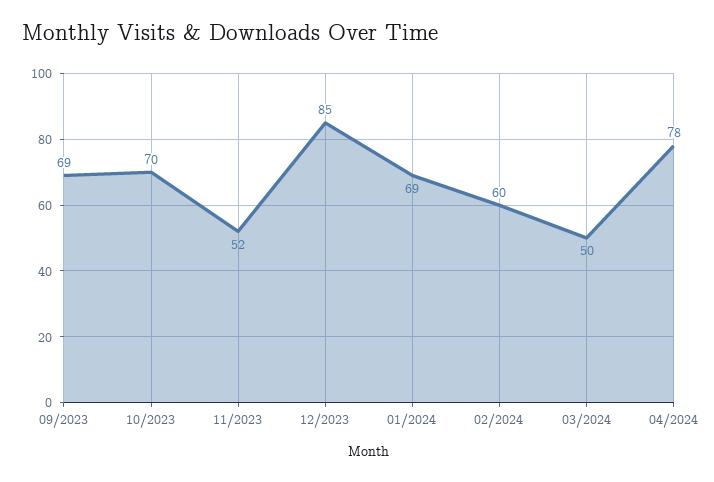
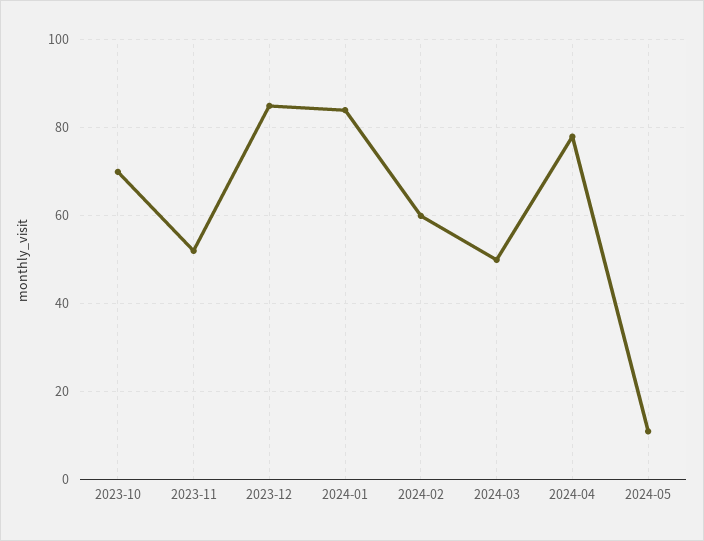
09/2023: 69 -> none
01/2024: 69 -> 85
2024-05: none -> 10

